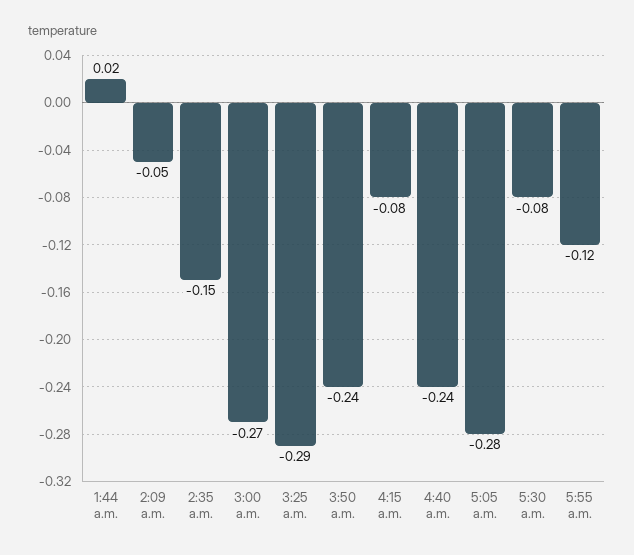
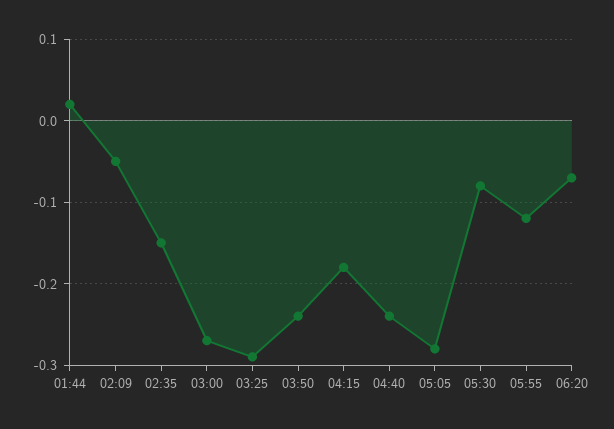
4:15 a.m.: -0.08 -> -0.18
06:20: none -> -0.07

